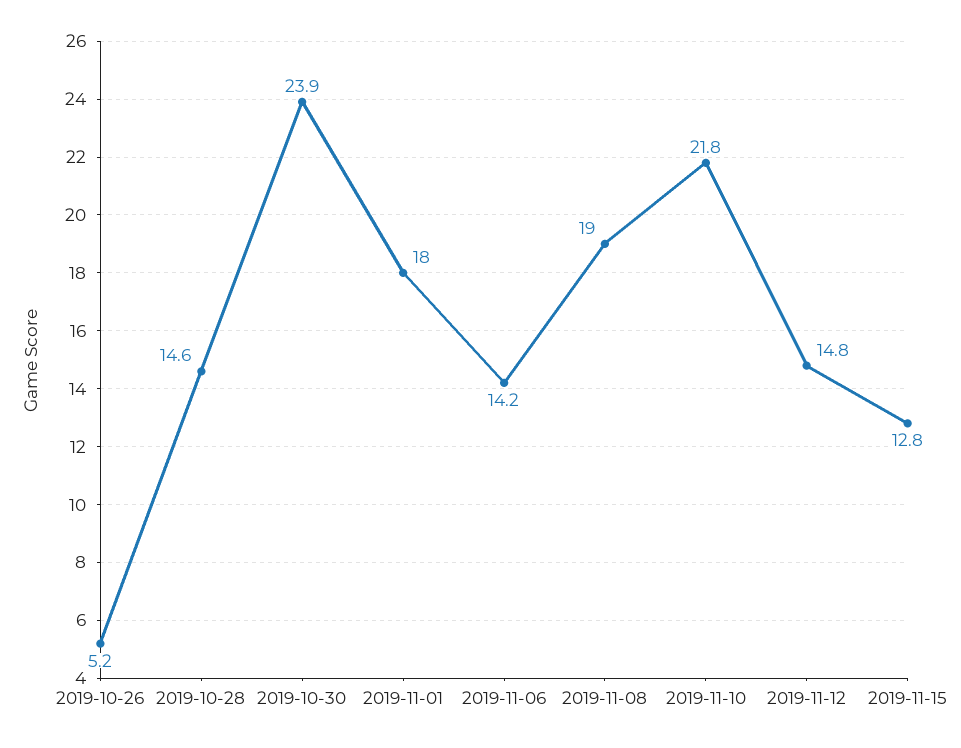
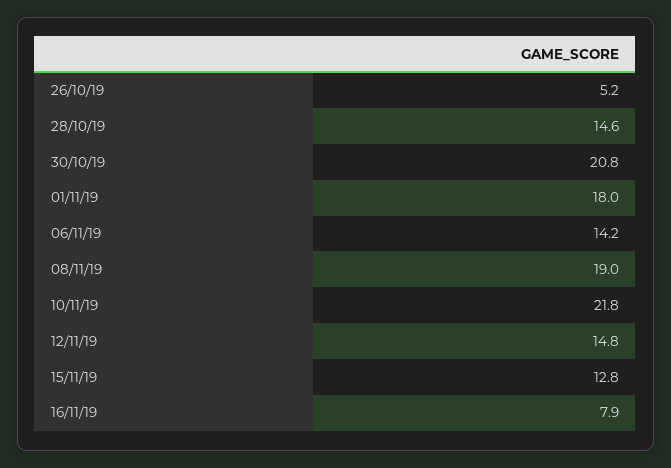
2019-10-30: 23.9 -> 20.8
16/11/19: none -> 7.9

